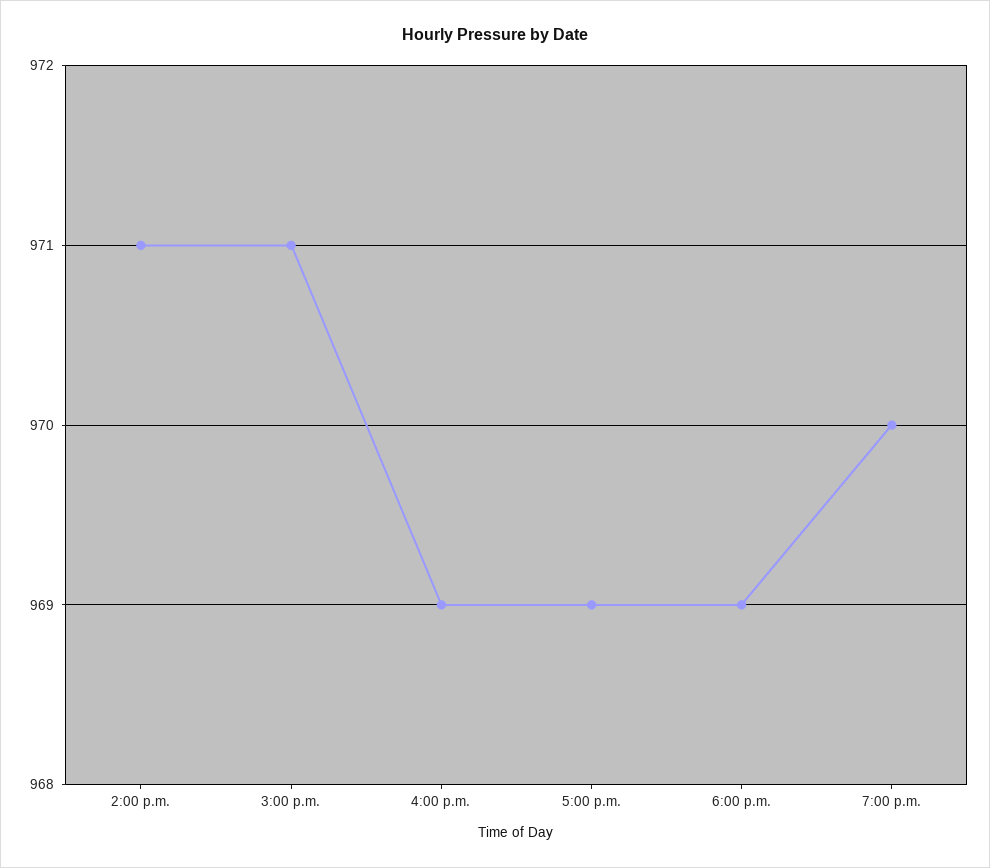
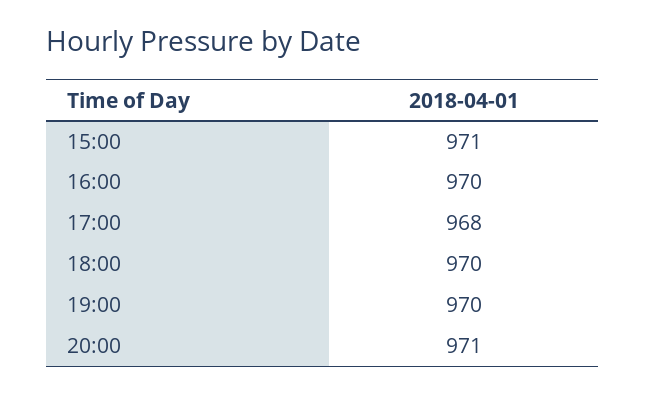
2:00 p.m.: 971 -> none
4:00 p.m.: 969 -> 970
5:00 p.m.: 969 -> 968
6:00 p.m.: 969 -> 970
20:00: none -> 971

